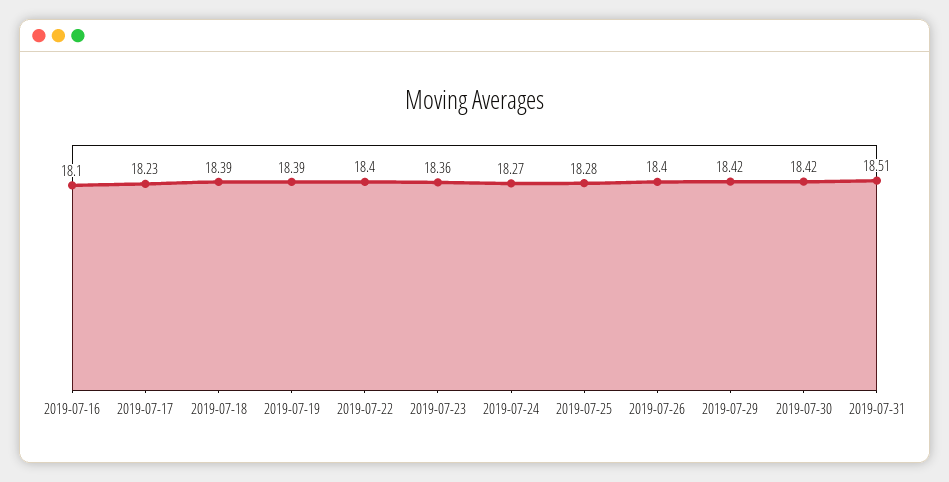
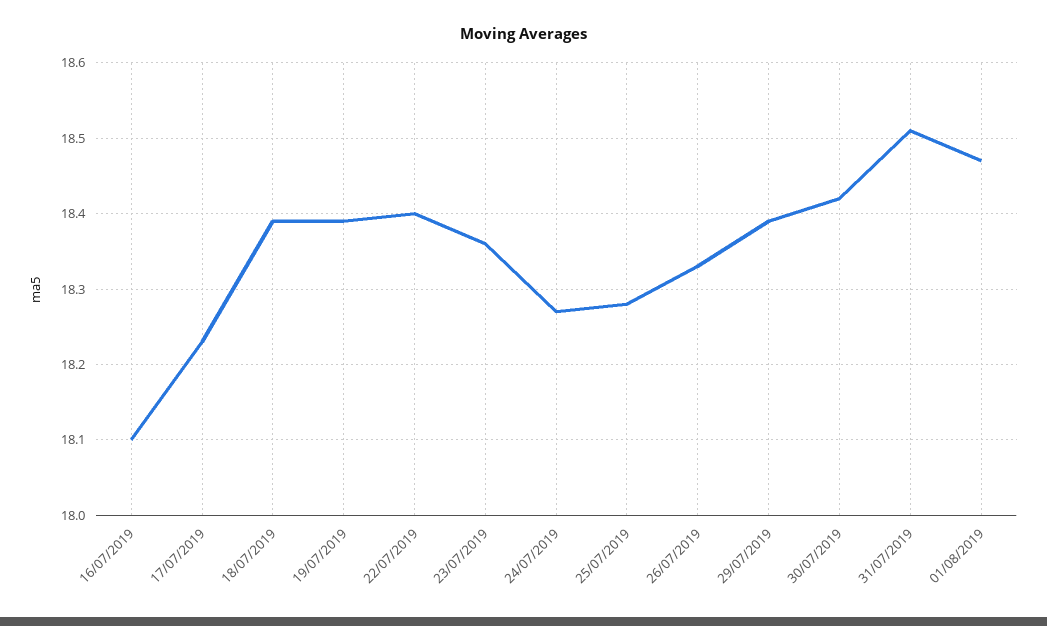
2019-07-26: 18.4 -> 18.33
2019-07-29: 18.42 -> 18.39
01/08/2019: none -> 18.47

